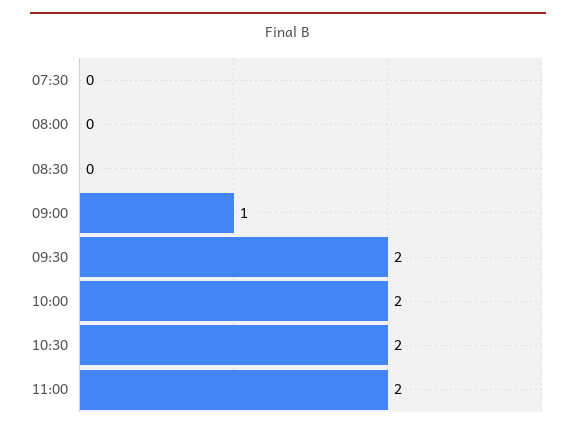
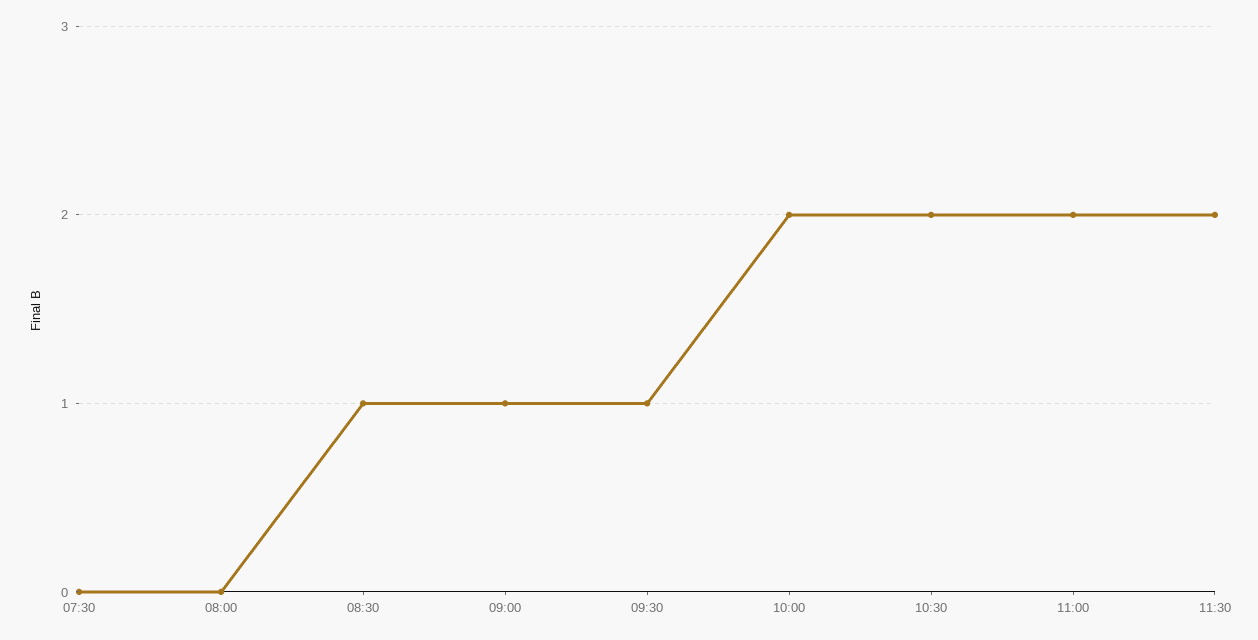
08:30: 0 -> 1
09:30: 2 -> 1
11:30: none -> 2

